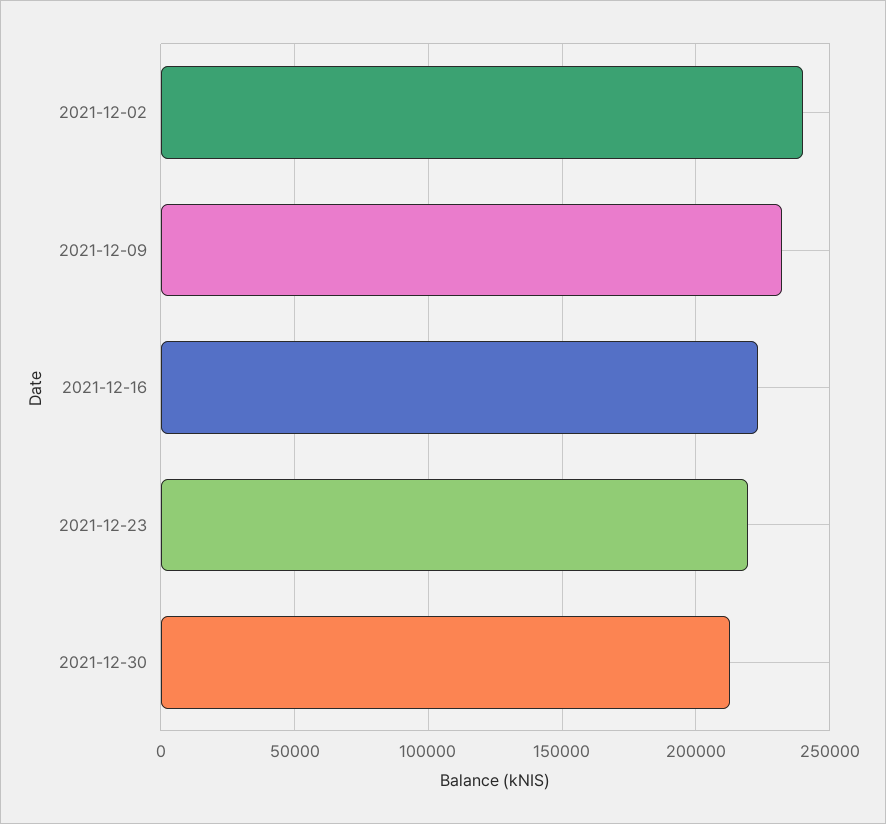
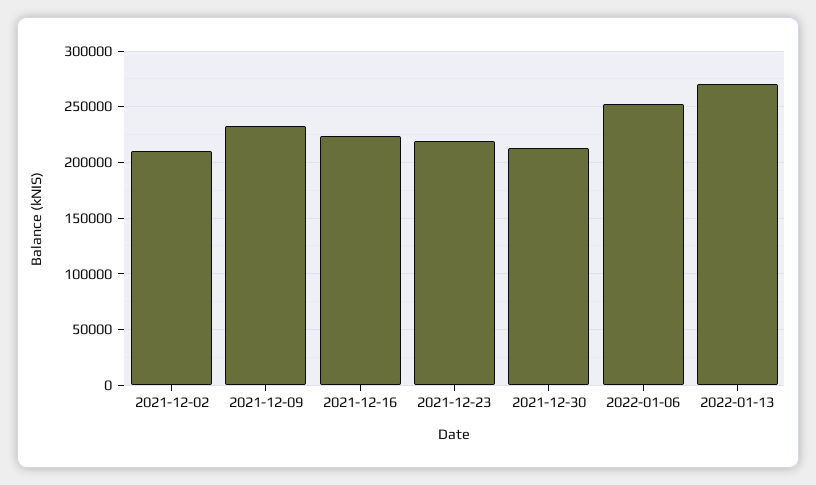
2021-12-02: 240000 -> 210000
2022-01-06: none -> 250000
2022-01-13: none -> 270000

